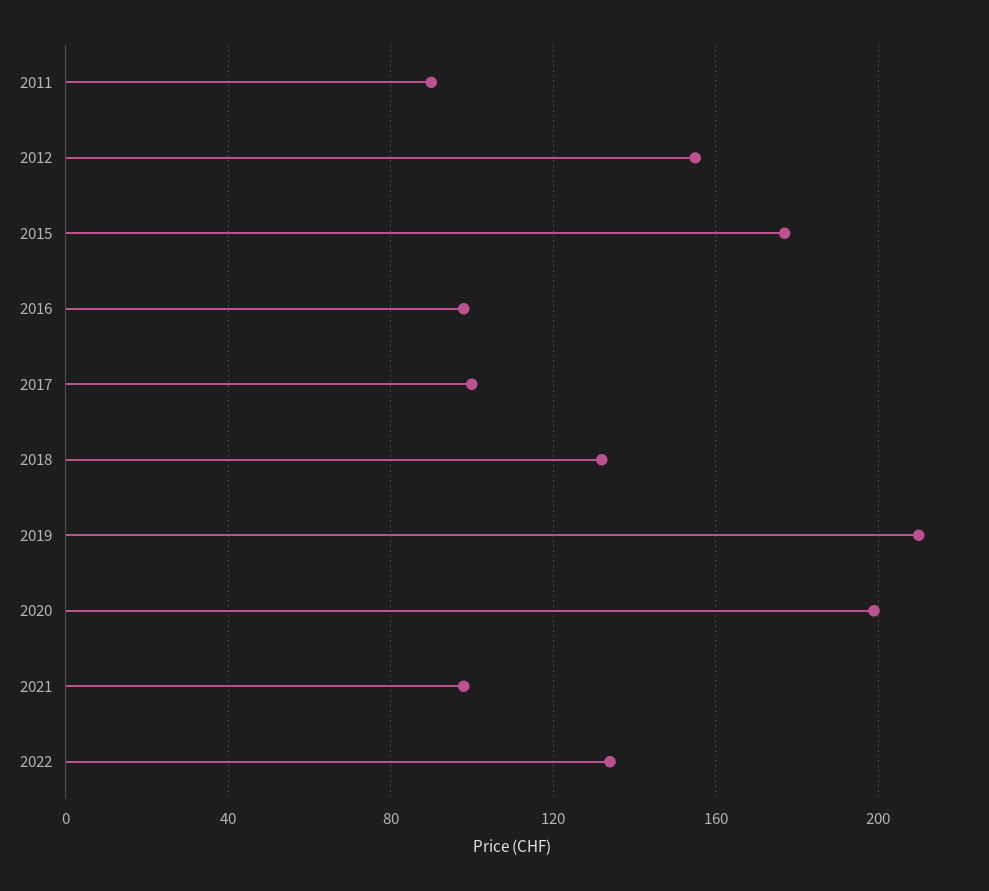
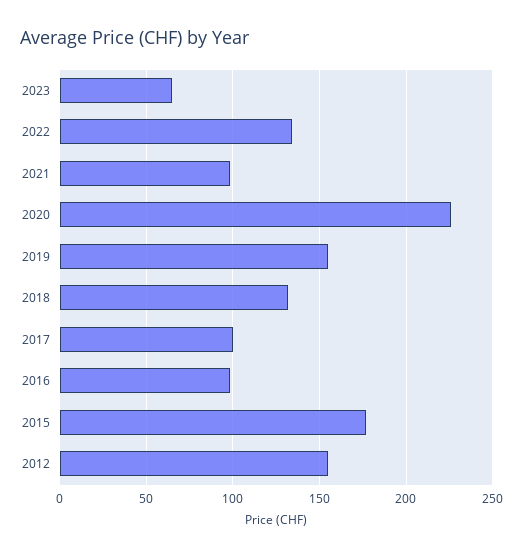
2011: 90 -> none
2019: 210 -> 155
2020: 200 -> 225
2023: none -> 65

